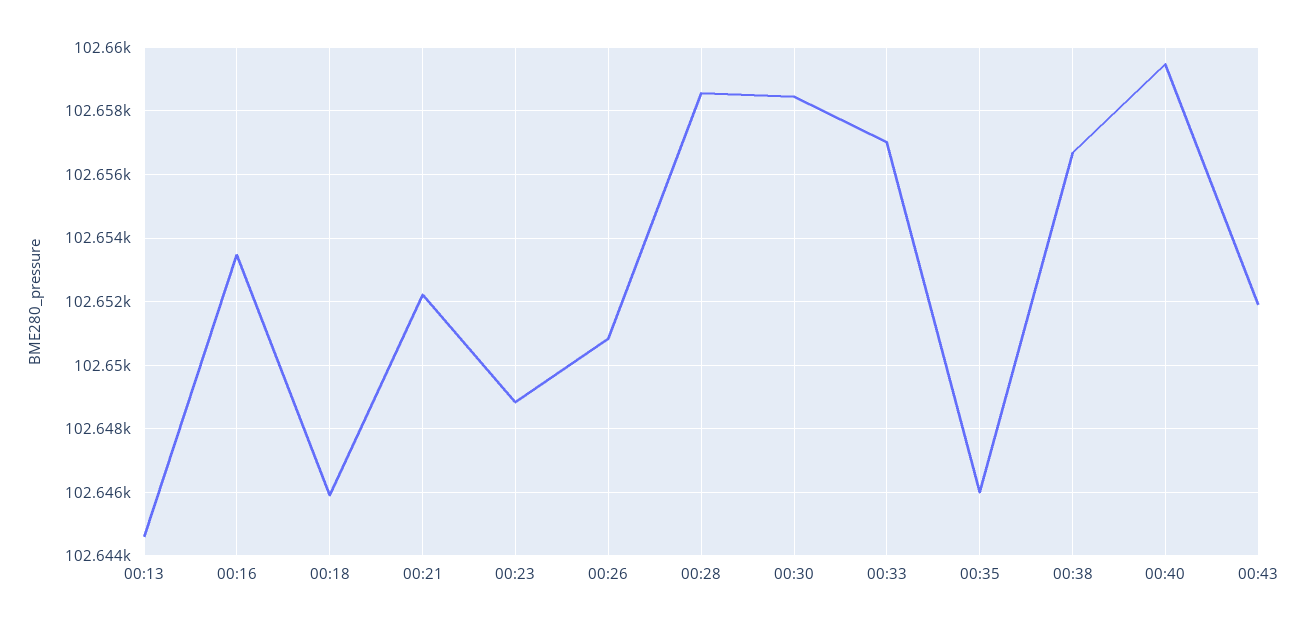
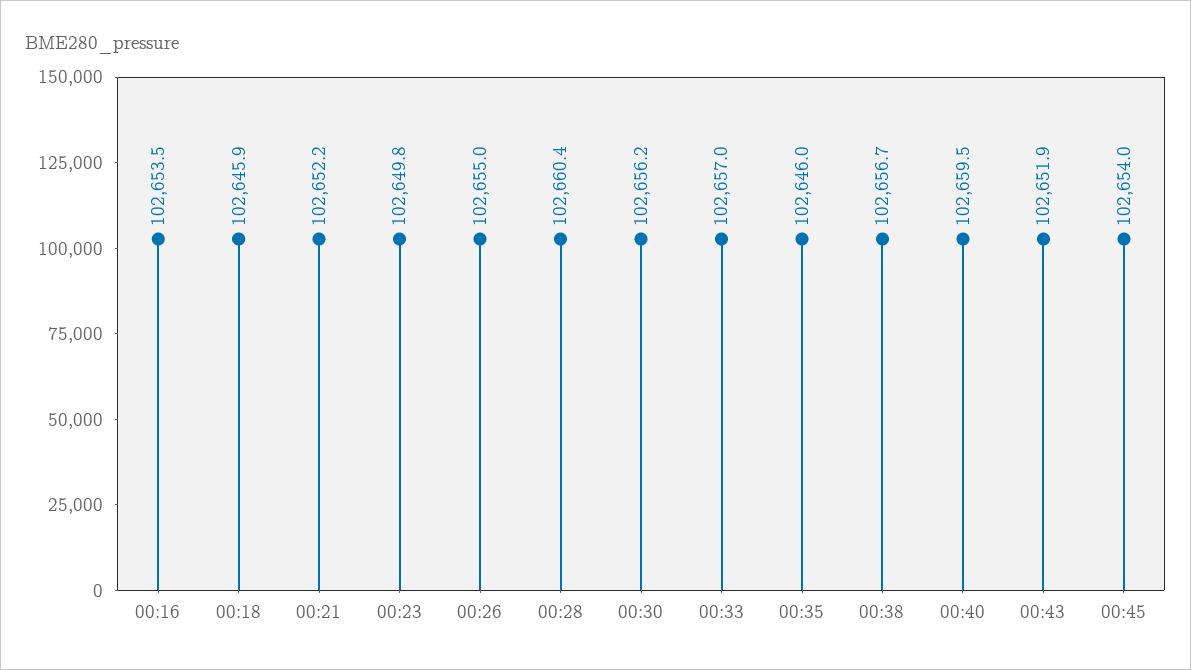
00:13: 102644.6 -> none
00:23: 102648.8 -> 102649.8
00:26: 102650.8 -> 102655
00:28: 102658.6 -> 102660.4
00:30: 102658.4 -> 102656.2
00:45: none -> 102654

